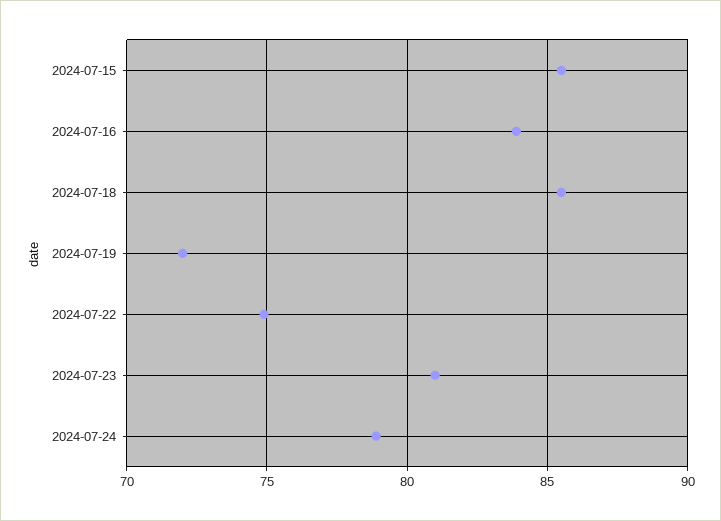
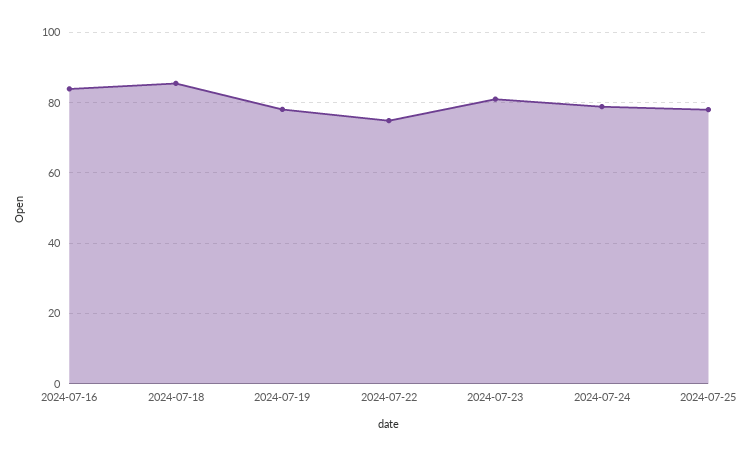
2024-07-15: 85.5 -> none
2024-07-19: 72 -> 78
2024-07-25: none -> 78

